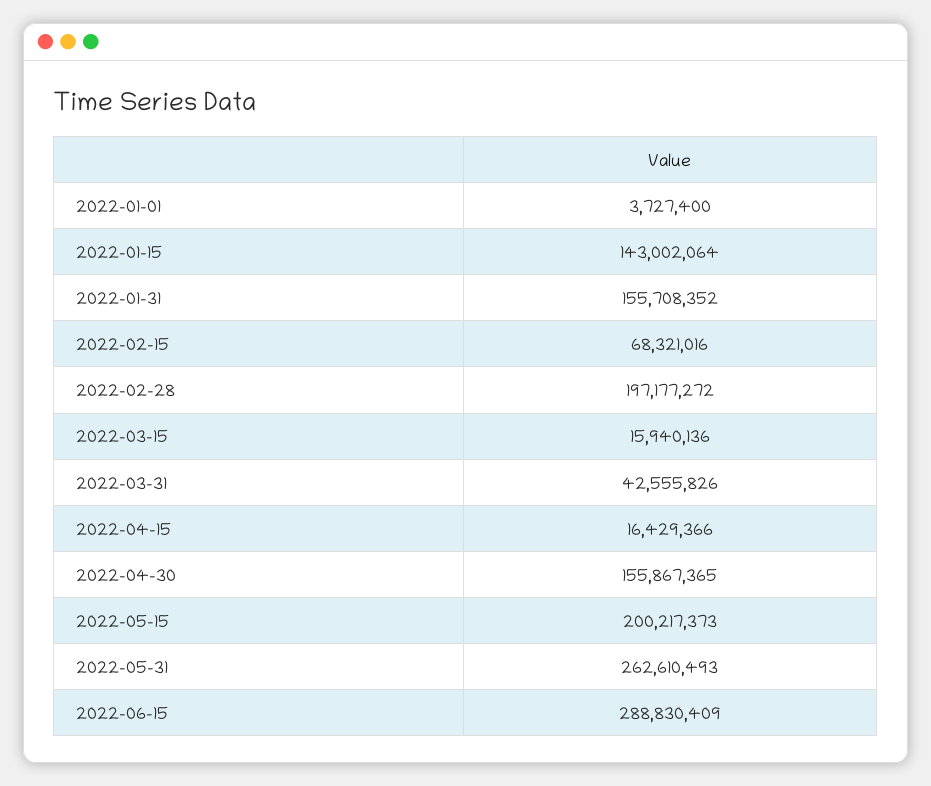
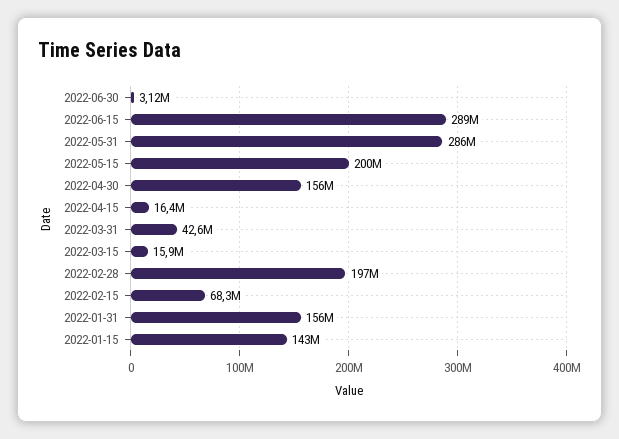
2022-01-01: 3727400 -> none
2022-05-31: 262610493 -> 286000000
2022-06-30: none -> 3120000

